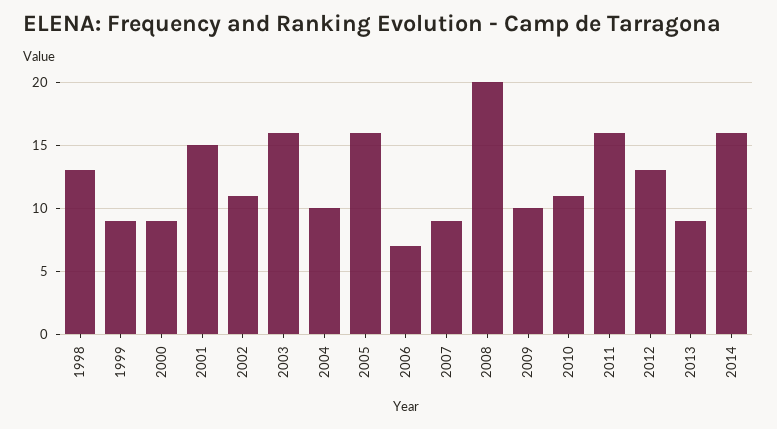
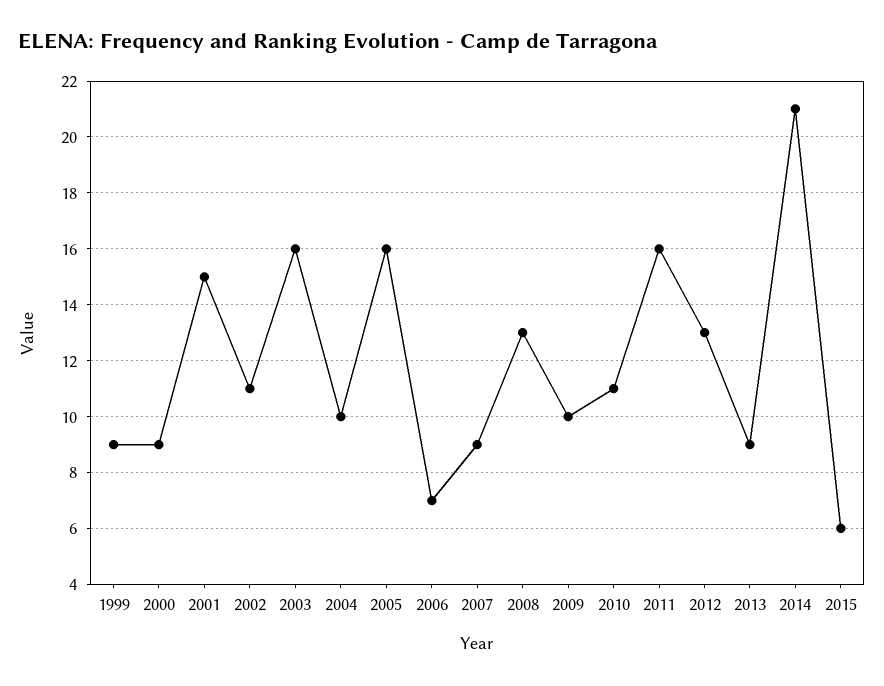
1998: 13 -> none
2008: 20 -> 13
2014: 16 -> 21
2015: none -> 6

